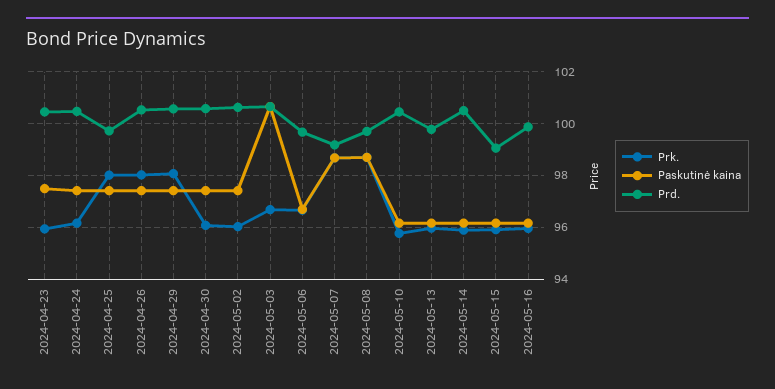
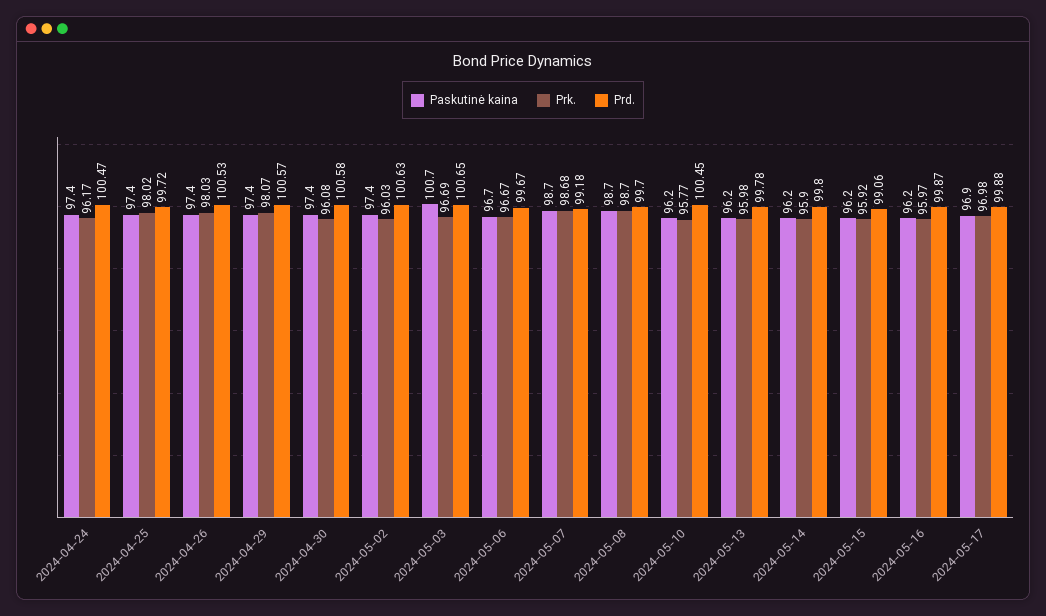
Prk., 2024-04-23: 96 -> none
Paskutinė kaina, 2024-04-23: 97.5 -> none
Prd., 2024-04-23: 100.5 -> none
Prd., 2024-05-14: 100.5 -> 99.8
Paskutinė kaina, 2024-05-17: none -> 96.9
Prk., 2024-05-17: none -> 96.98
Prd., 2024-05-17: none -> 99.88

